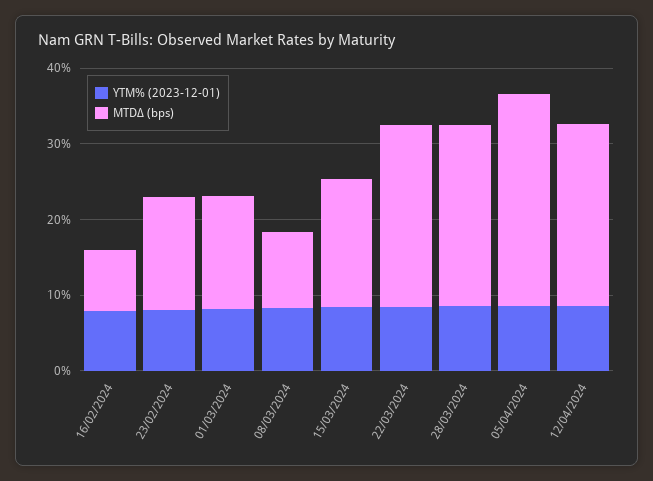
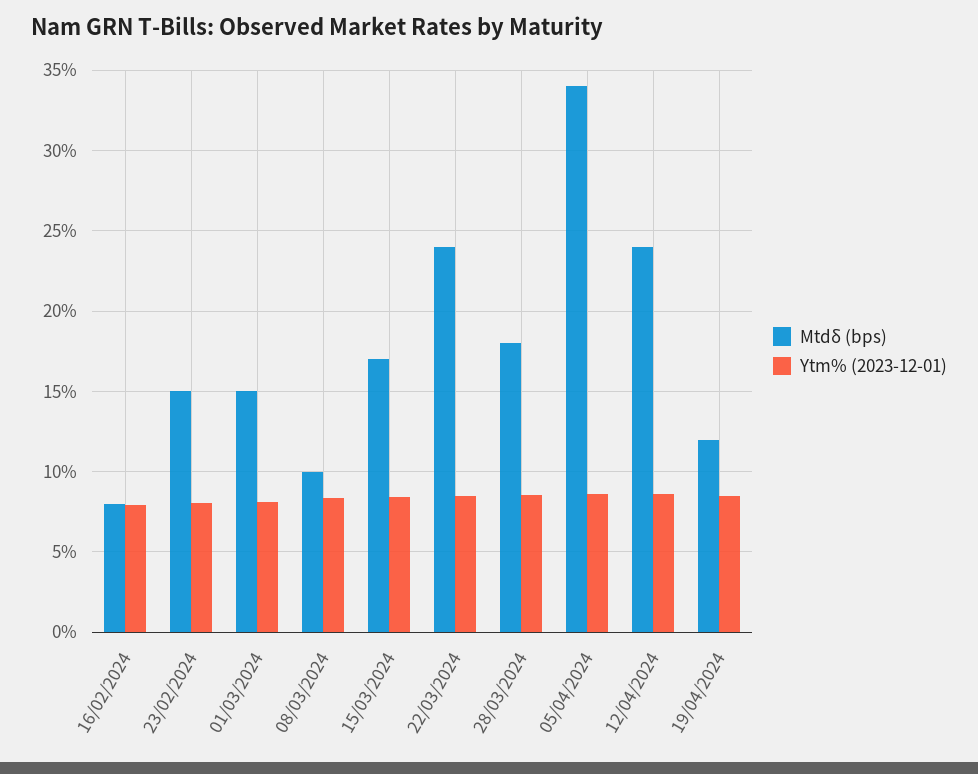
MTDΔ (bps), 28/03/2024: 24 -> 18
MTDΔ (bps), 05/04/2024: 28 -> 34
MTDΔ (bps), 19/04/2024: none -> 12
YTM% (2023-12-01), 19/04/2024: none -> 8.5

